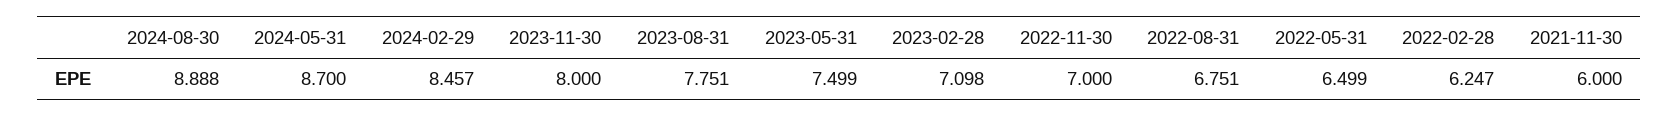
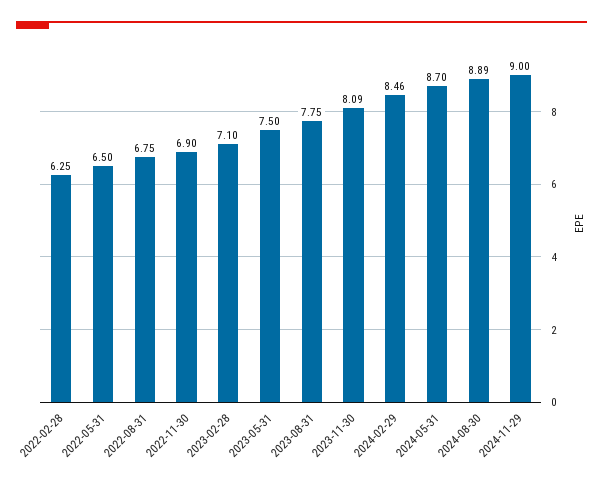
2023-11-30: 8 -> 8.09
2022-11-30: 7 -> 6.9
2021-11-30: 6 -> none
2024-11-29: none -> 9

